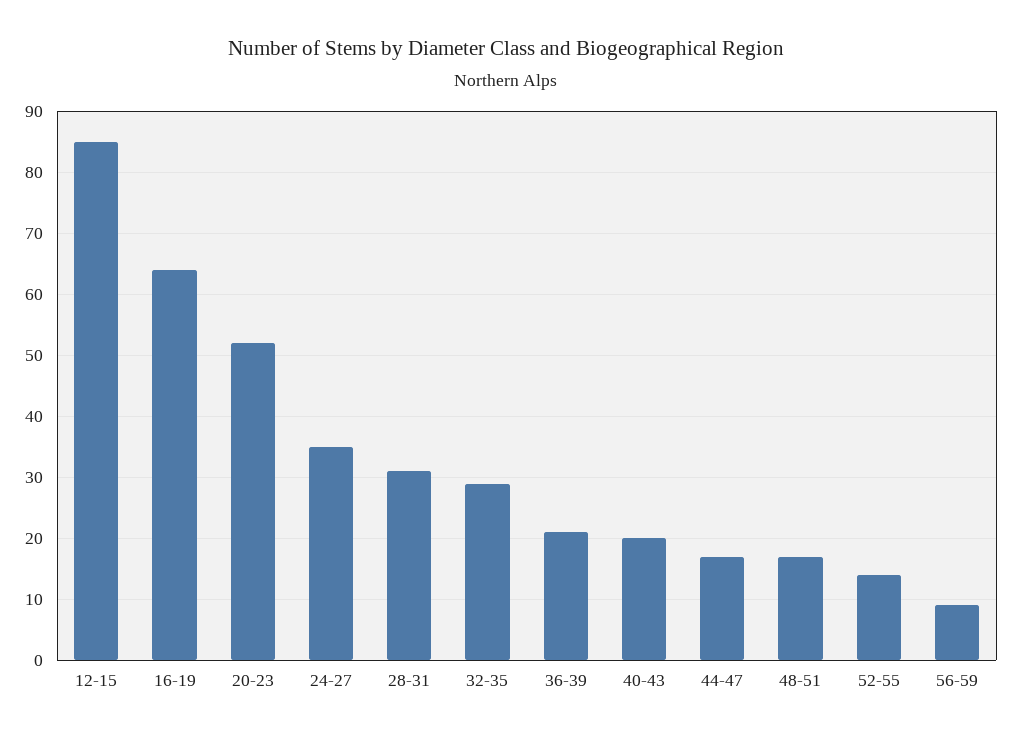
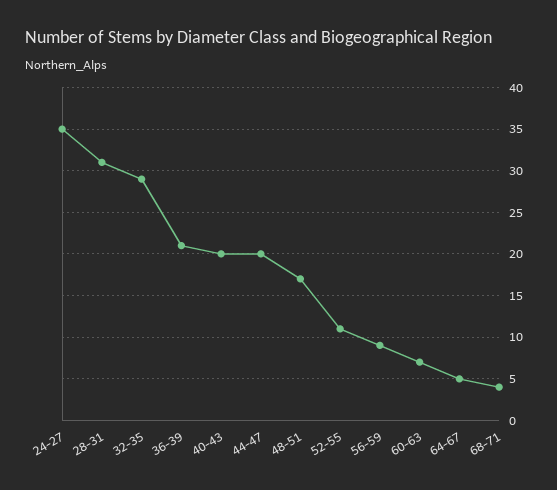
12-15: 85 -> none
16-19: 64 -> none
20-23: 52 -> none
44-47: 17 -> 20
52-55: 14 -> 11
60-63: none -> 7
64-67: none -> 5
68-71: none -> 4

